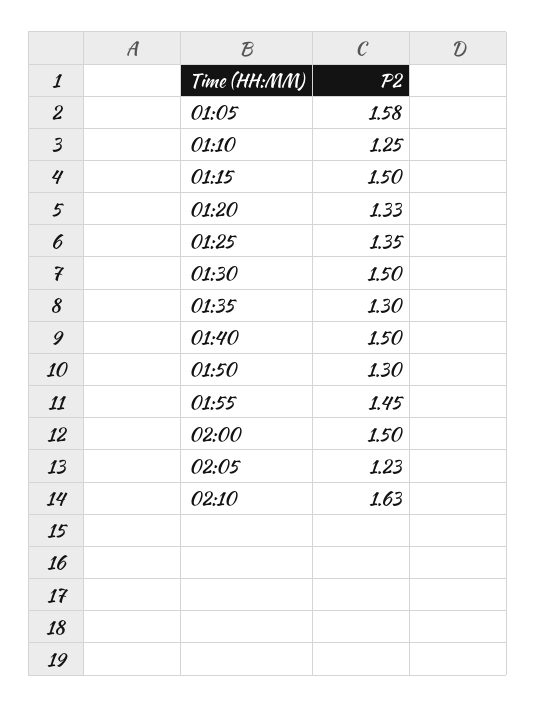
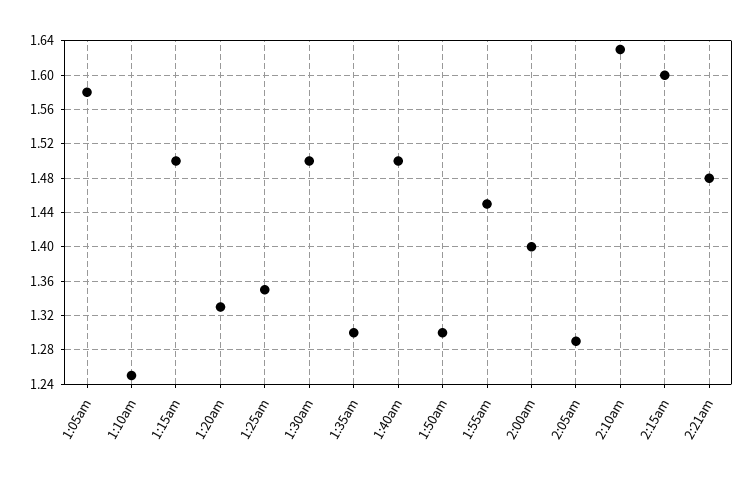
02:00: 1.5 -> 1.4
02:05: 1.23 -> 1.29
2:15am: none -> 1.6
2:21am: none -> 1.48

